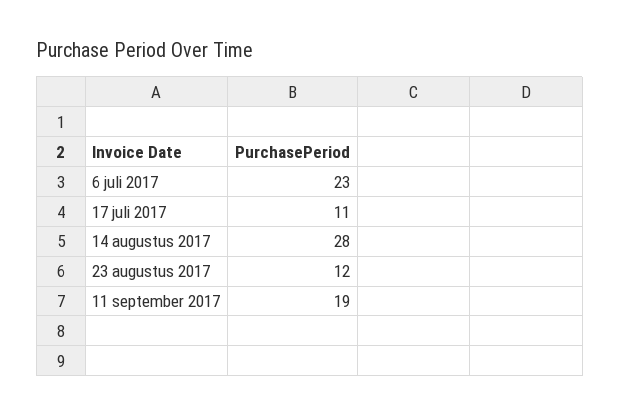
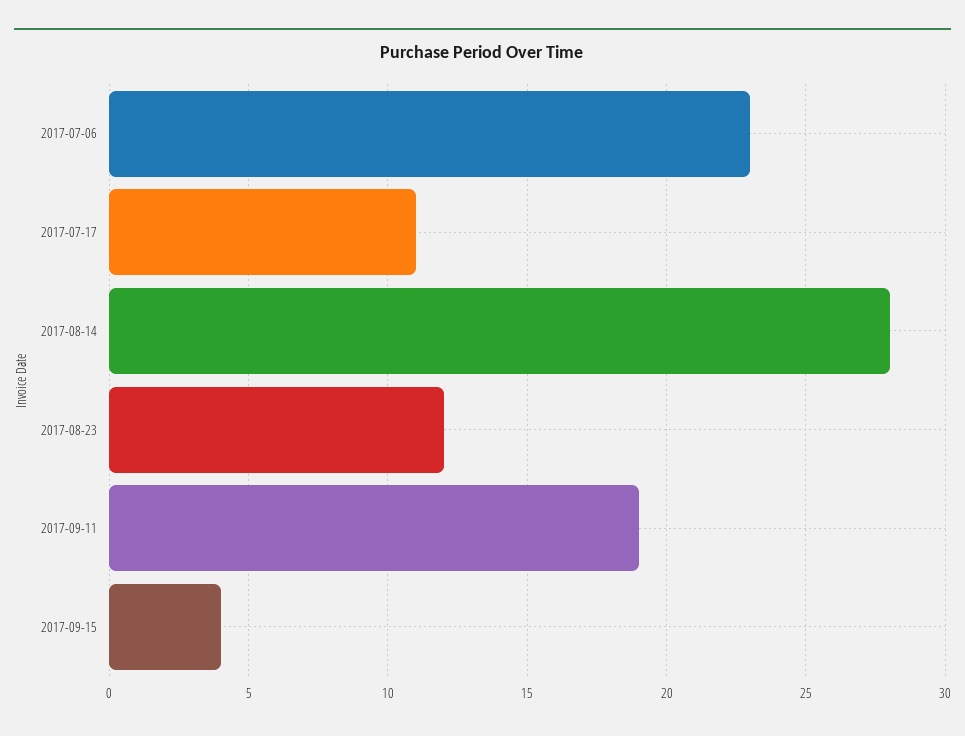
2017-09-15: none -> 4

